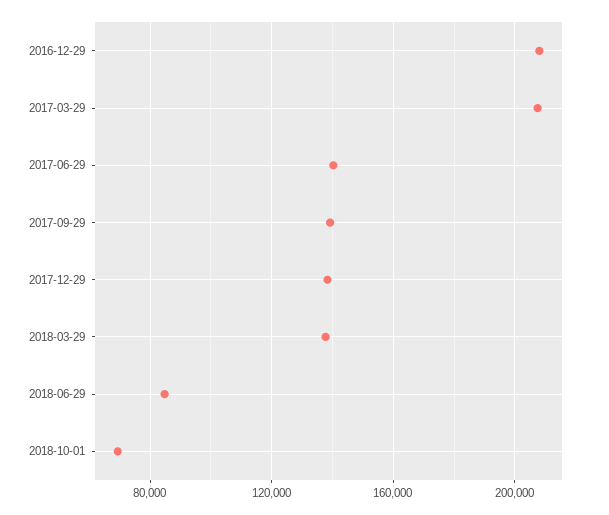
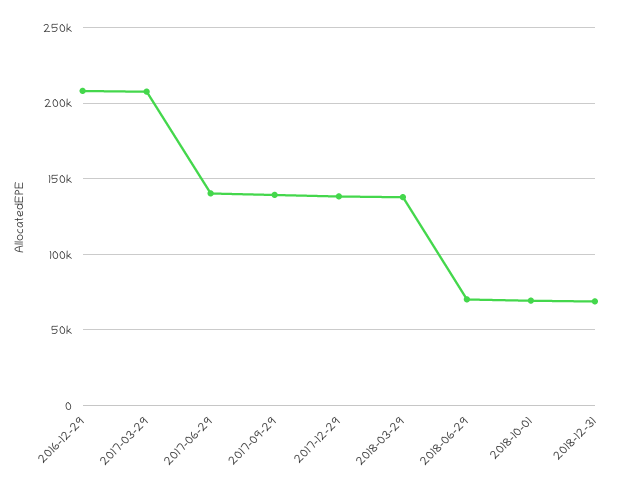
2018-06-29: 85000 -> 70000
2018-12-31: none -> 70000

